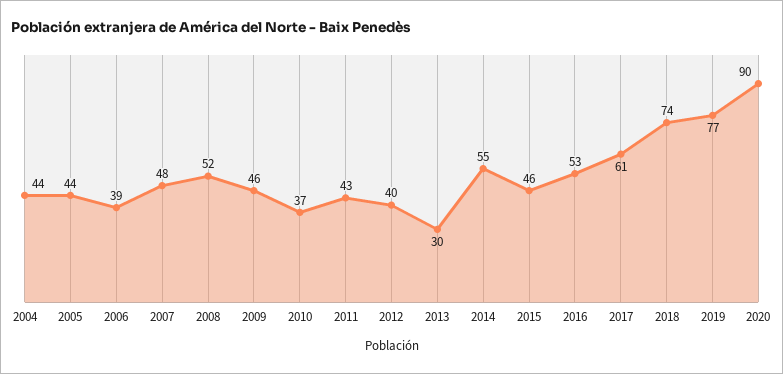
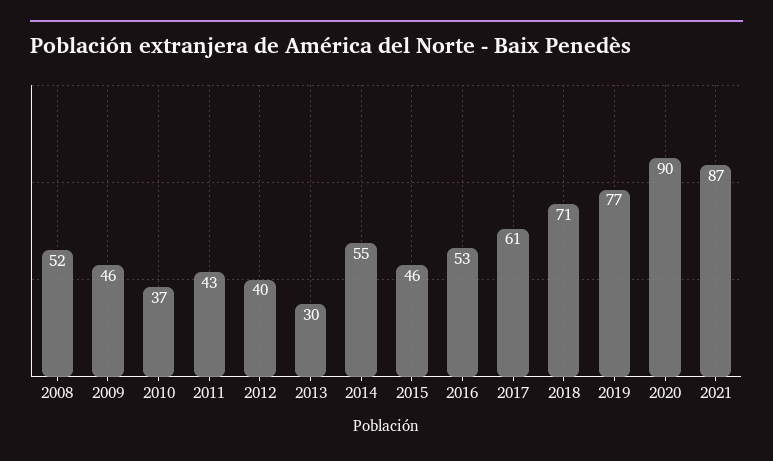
2004: 44 -> none
2005: 44 -> none
2006: 39 -> none
2007: 48 -> none
2018: 74 -> 71
2021: none -> 87

